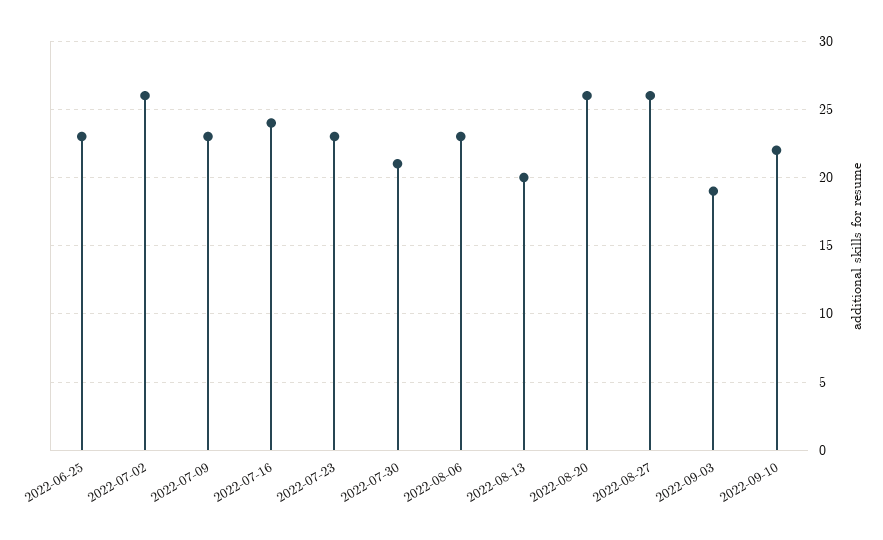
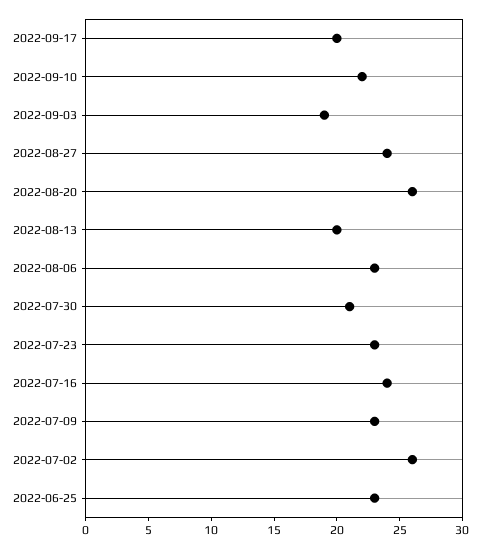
2022-08-27: 26 -> 24
2022-09-17: none -> 20

